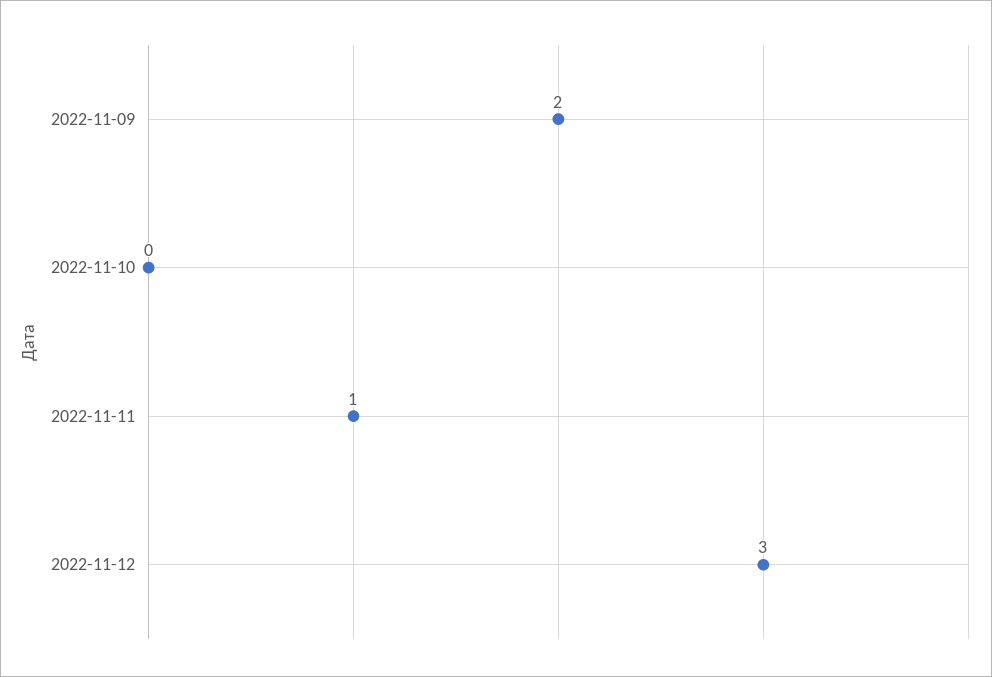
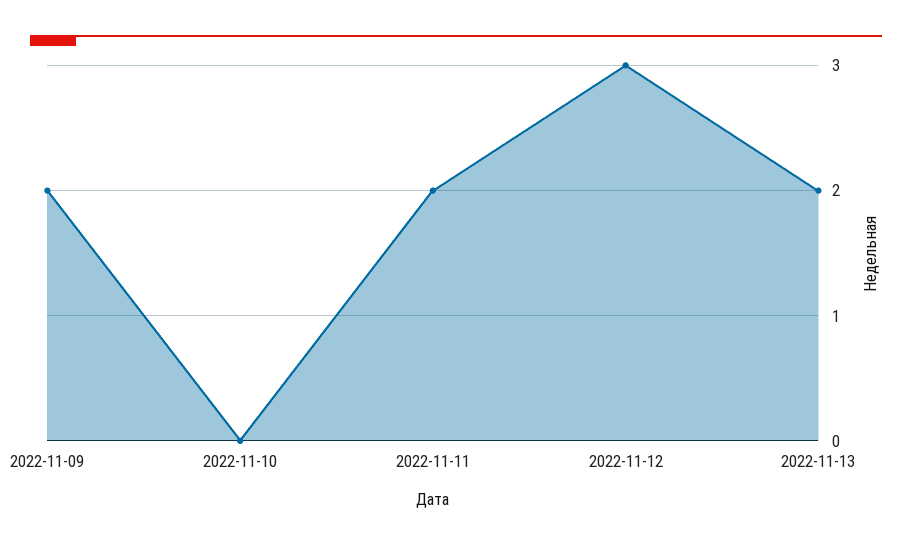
2022-11-11: 1 -> 2
2022-11-13: none -> 2

